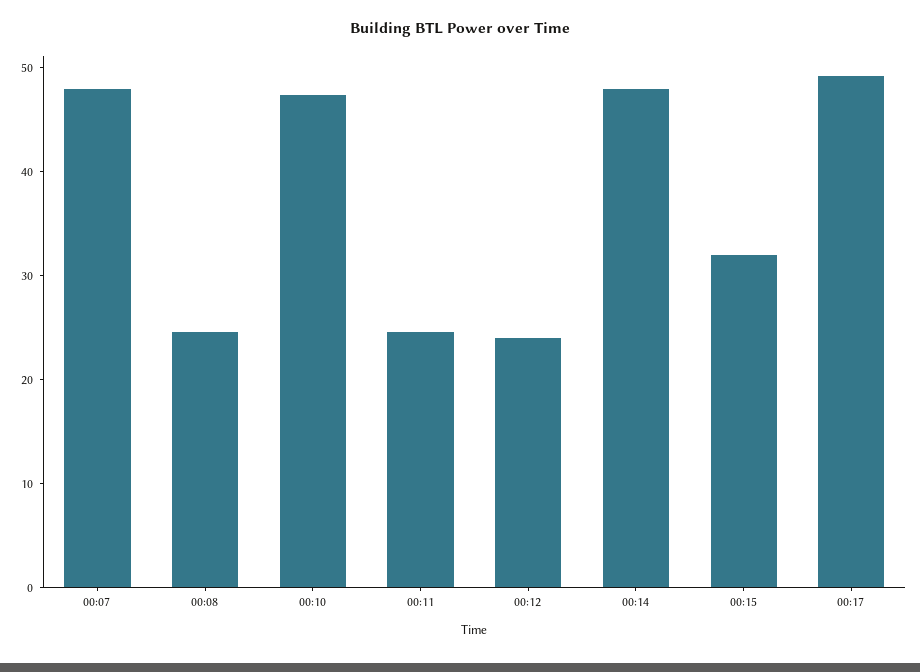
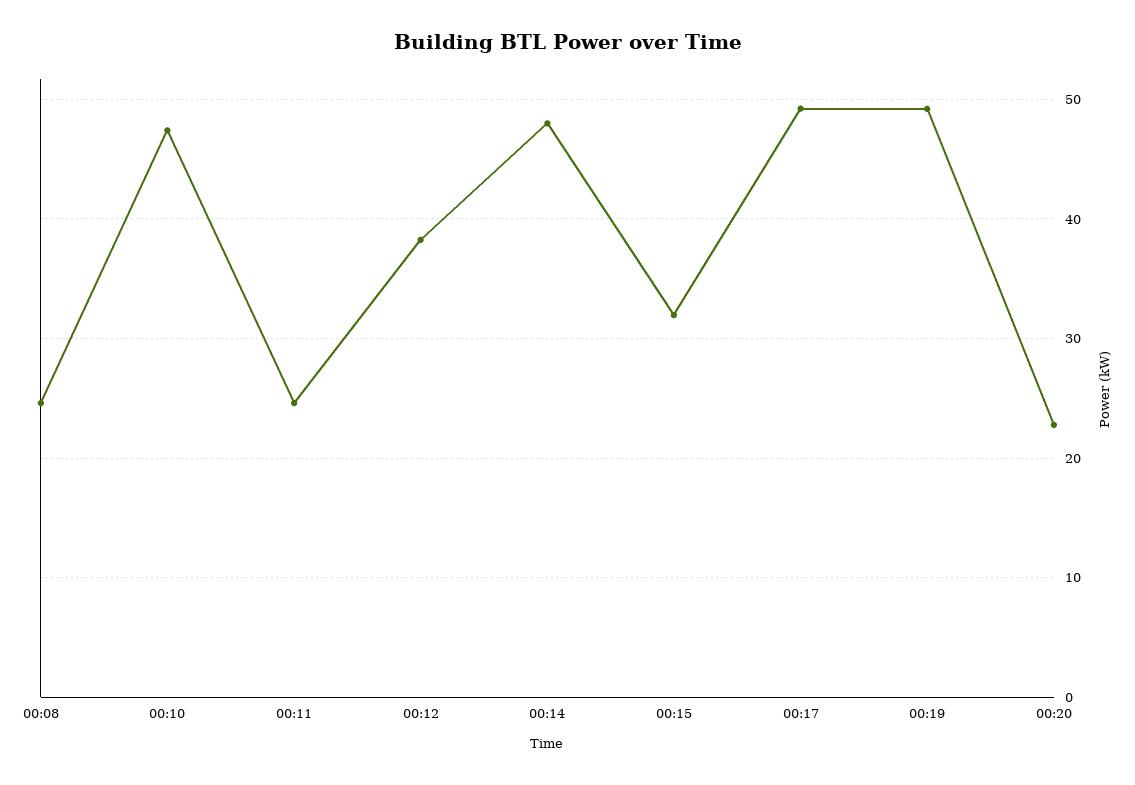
00:07: 48 -> none
00:12: 24 -> 38
00:19: none -> 49
00:20: none -> 23

